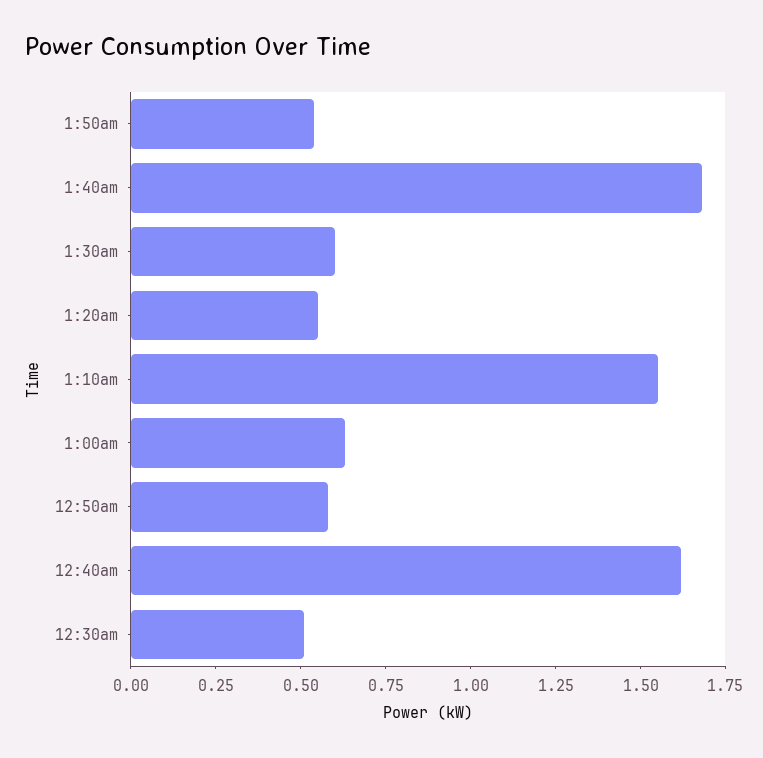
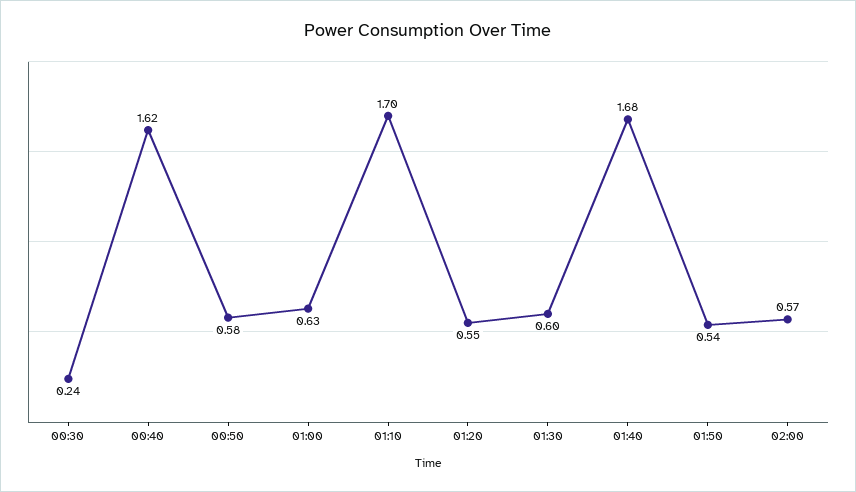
1:10am: 1.55 -> 1.7
12:30am: 0.5 -> 0.24
02:00: none -> 0.57

